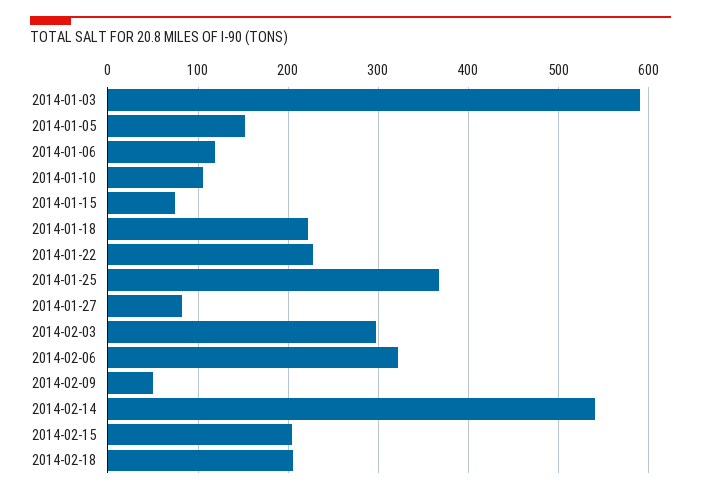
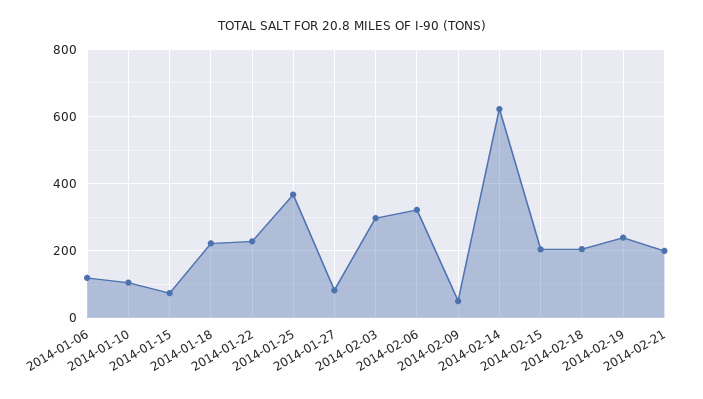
2014-01-03: 590 -> none
2014-01-05: 150 -> none
2014-02-14: 540 -> 620
2014-02-19: none -> 240
2014-02-21: none -> 200

